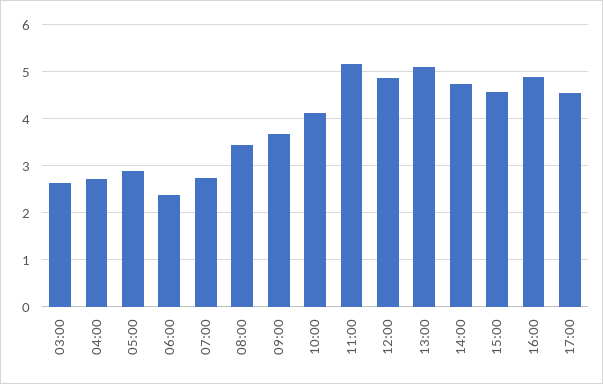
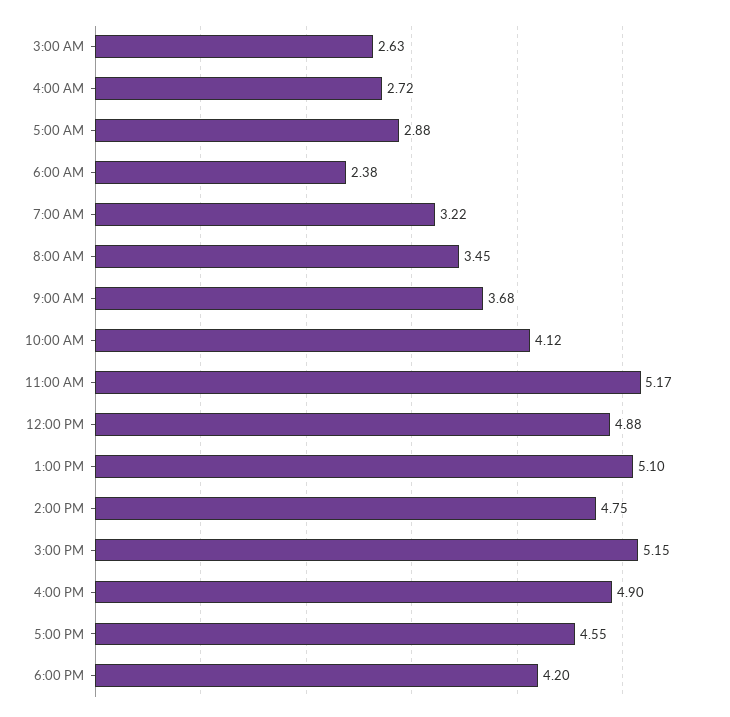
07:00: 2.8 -> 3.22
15:00: 4.6 -> 5.15
6:00 PM: none -> 4.2

